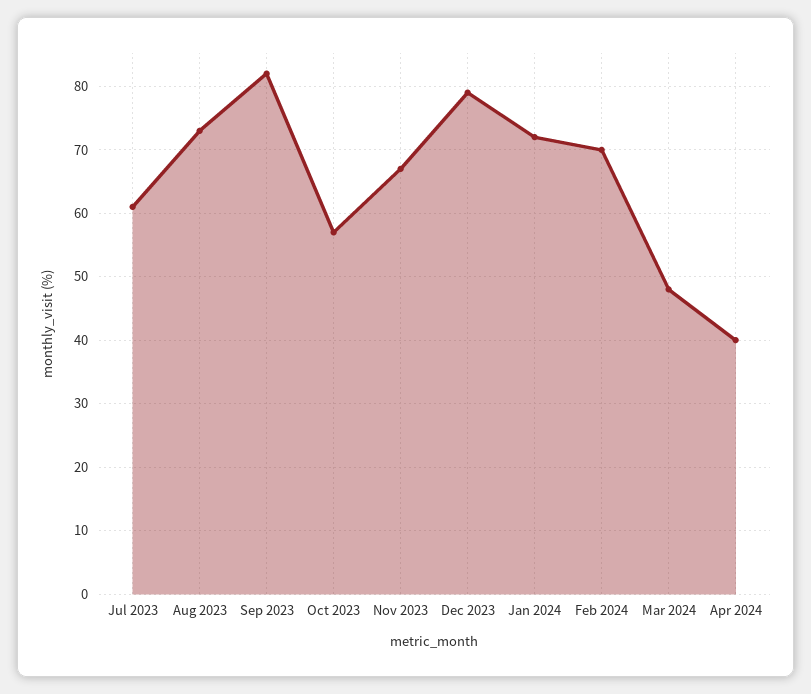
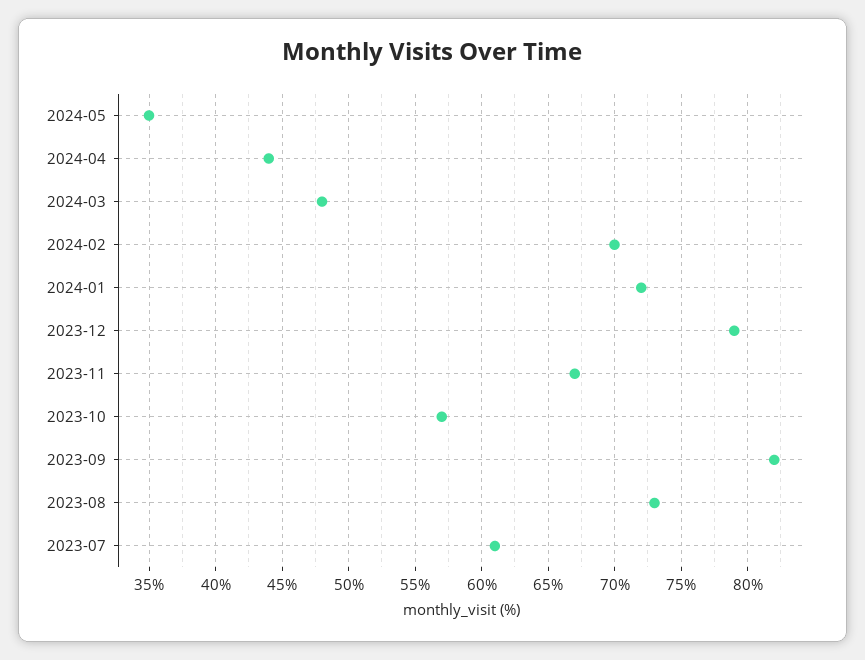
Apr 2024: 40 -> 44
2024-05: none -> 35

